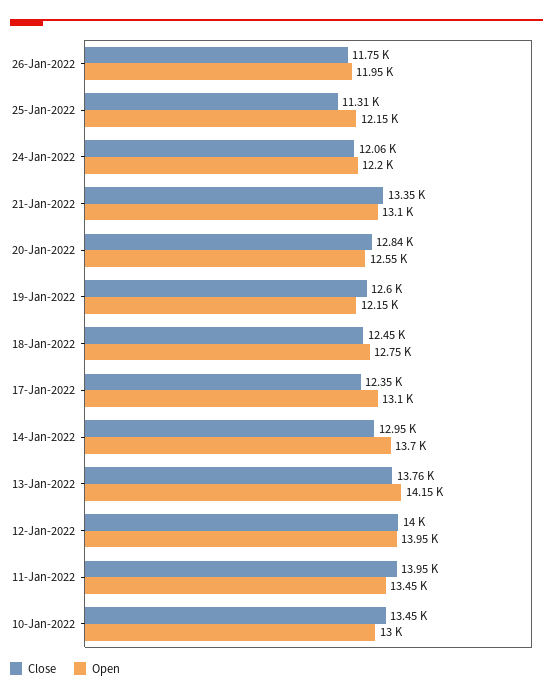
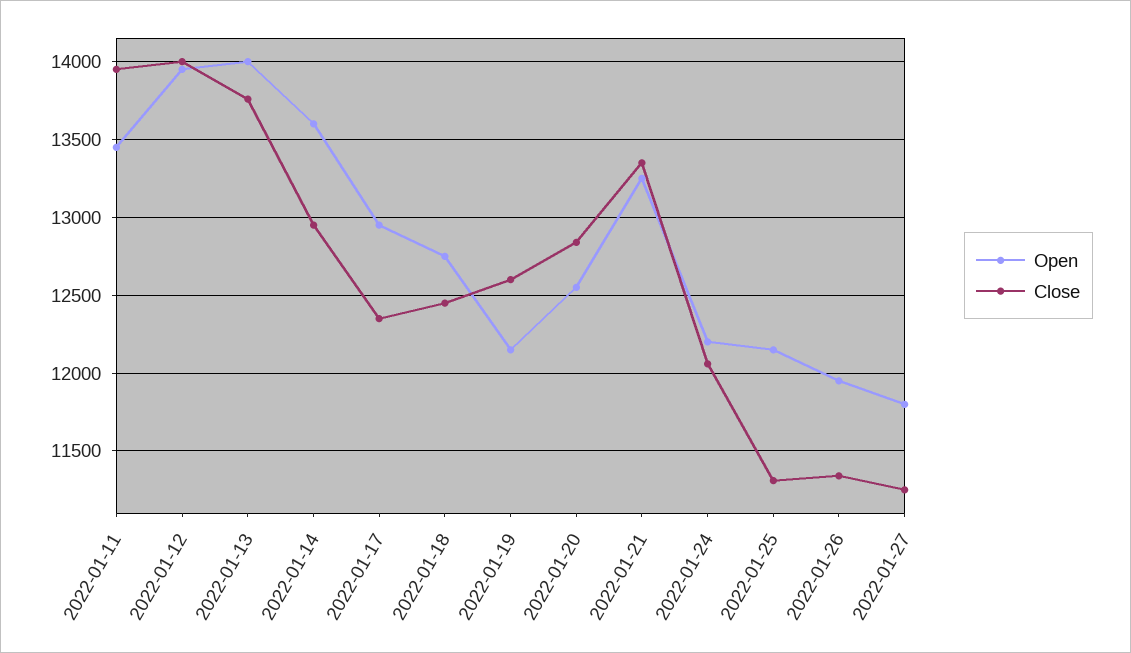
Close, 26-Jan-2022: 11750 -> 11350
Open, 21-Jan-2022: 13100 -> 13250
Open, 17-Jan-2022: 13100 -> 12950
Open, 14-Jan-2022: 13700 -> 13600
Open, 13-Jan-2022: 14150 -> 14000
Close, 10-Jan-2022: 13450 -> none
Open, 10-Jan-2022: 13000 -> none
Open, 2022-01-27: none -> 11800
Close, 2022-01-27: none -> 11250

